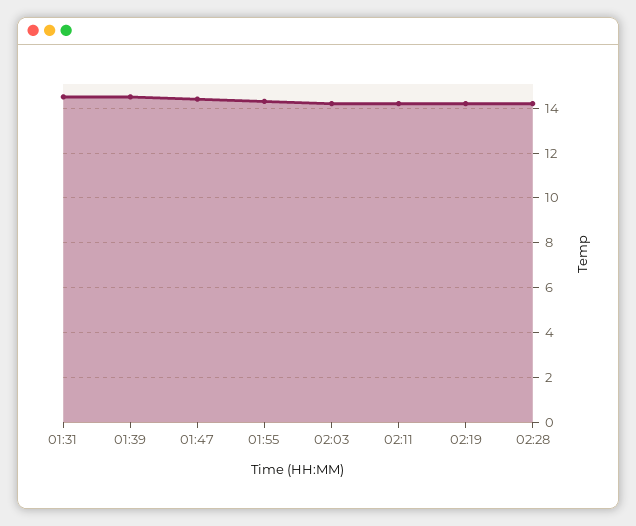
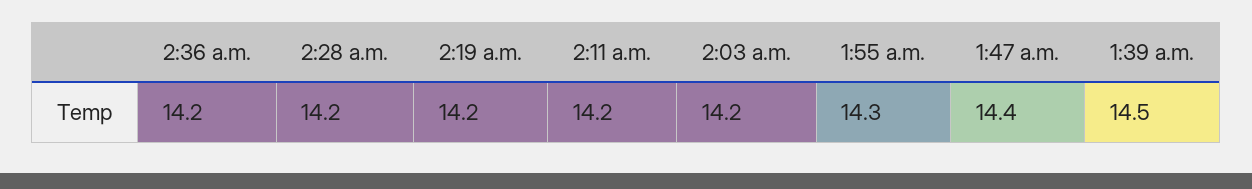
01:31: 14.5 -> none
2:36 a.m.: none -> 14.2

